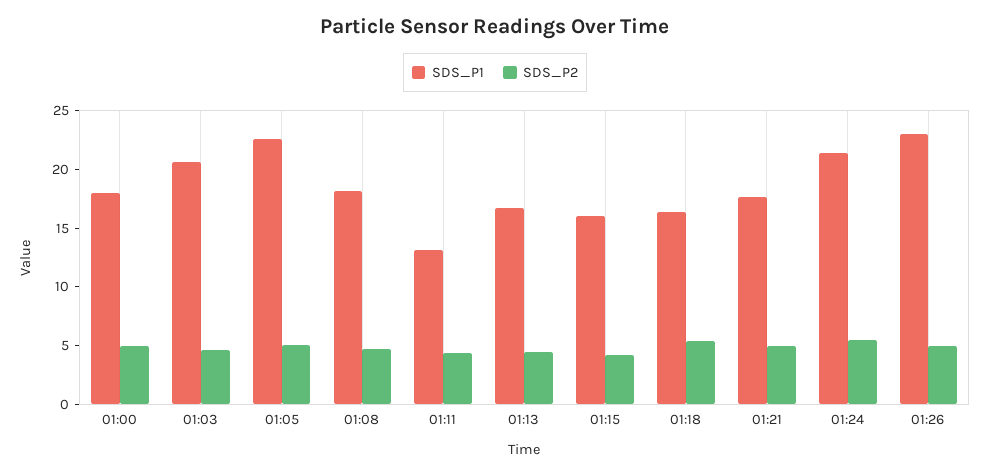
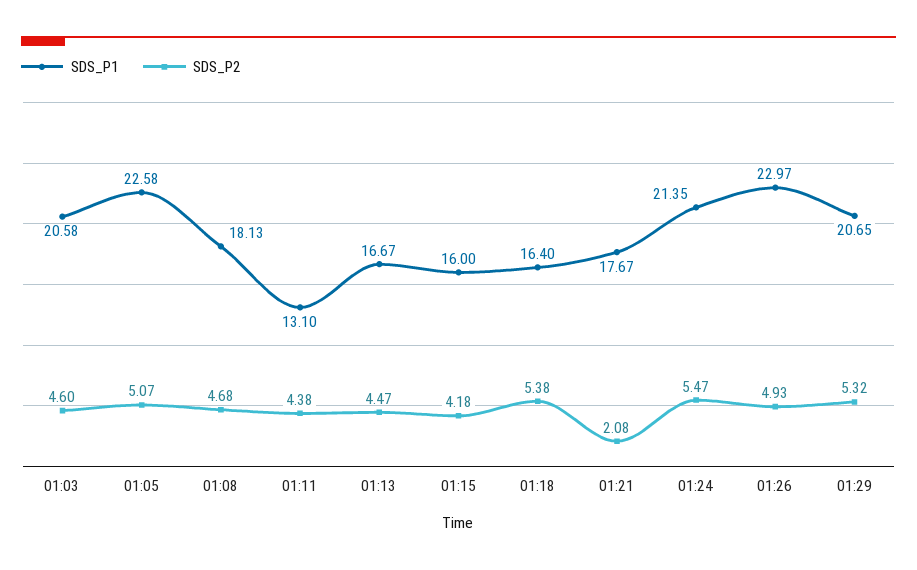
SDS_P1, 01:00: 18 -> none
SDS_P2, 01:00: 5 -> none
SDS_P2, 01:21: 5 -> 2.08
SDS_P1, 01:29: none -> 20.65
SDS_P2, 01:29: none -> 5.32

